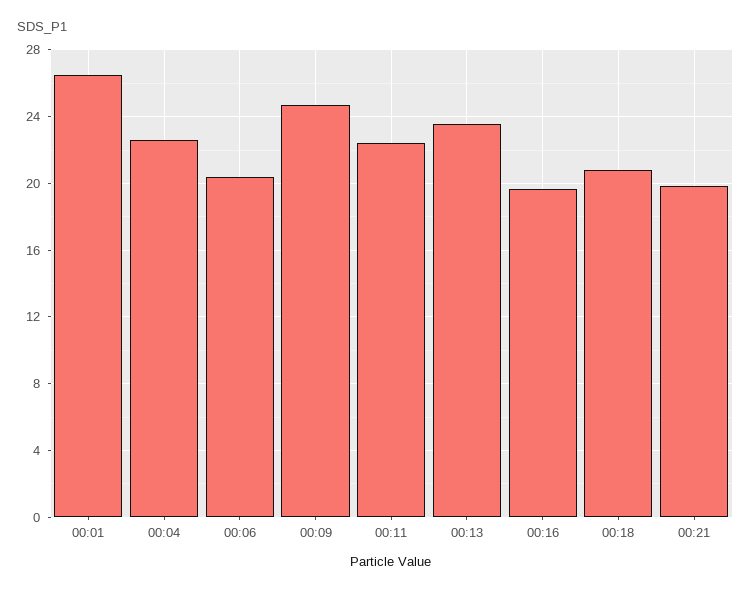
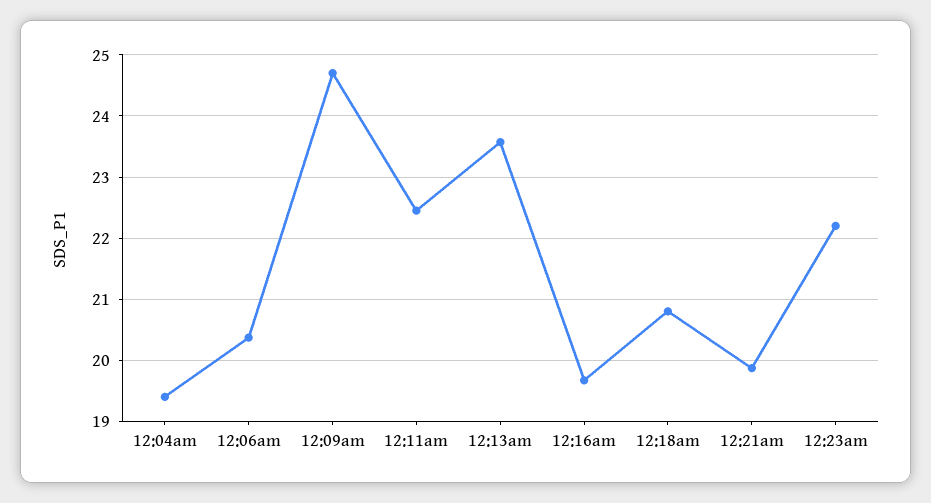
00:01: 26.5 -> none
00:04: 22.5 -> 19.4
12:23am: none -> 22.2

